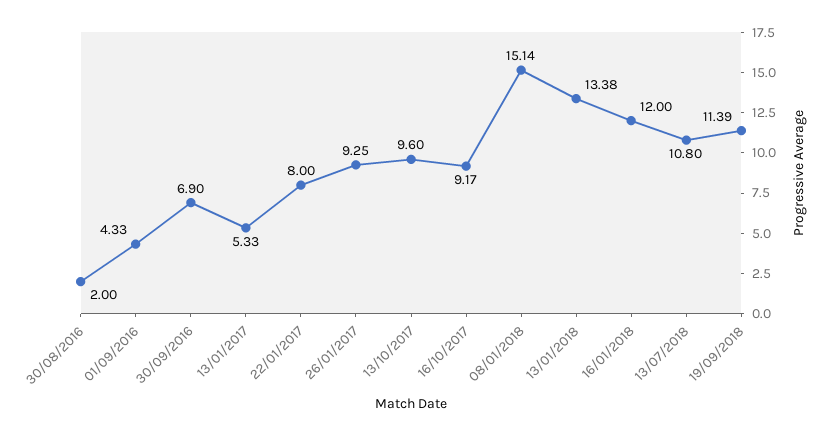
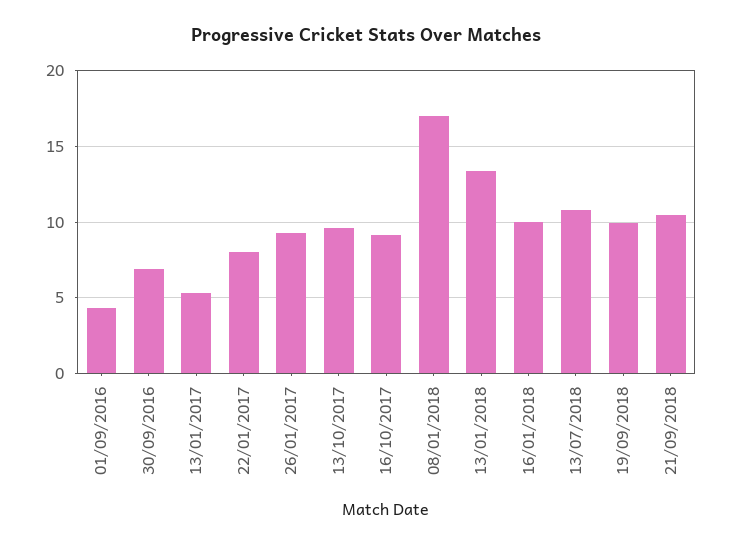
30/08/2016: 2 -> none
08/01/2018: 15.14 -> 17
16/01/2018: 12 -> 10
19/09/2018: 11.39 -> 10
21/09/2018: none -> 10.5

